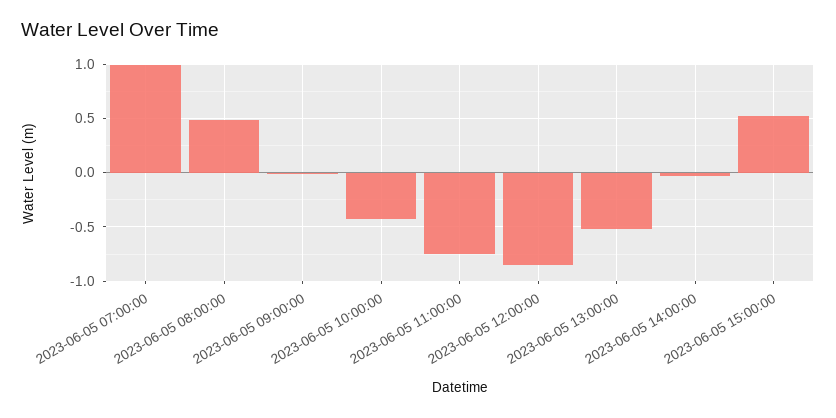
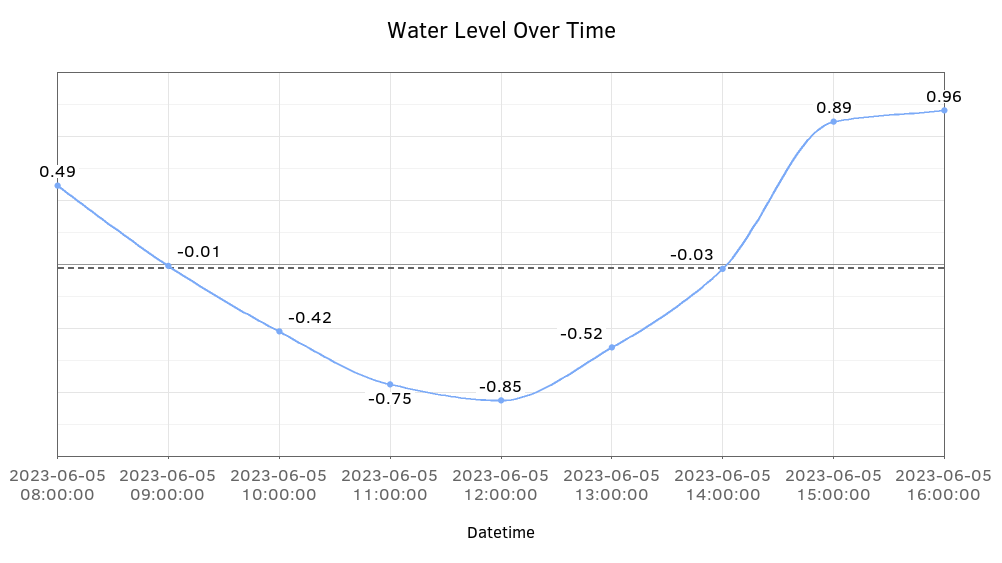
2023-06-05 07:00:00: 1 -> none
2023-06-05 15:00:00: 0.5 -> 0.89
2023-06-05 16:00:00: none -> 0.96

